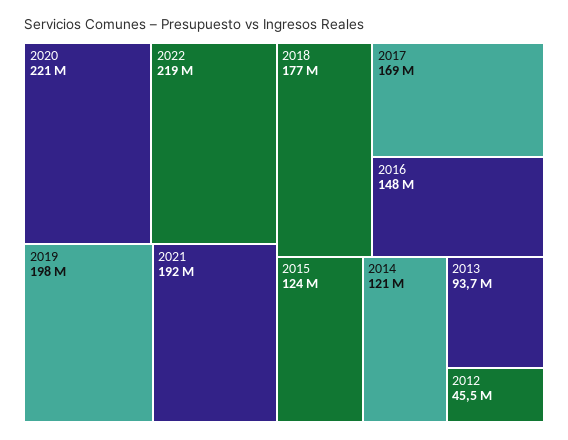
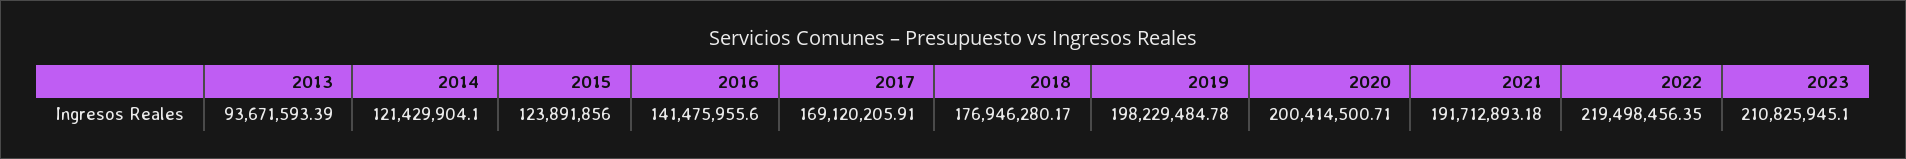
2020: 221000000 -> 200414500.71
2016: 148000000 -> 141475955.6
2012: 45500000 -> none
2023: none -> 210825945.1

